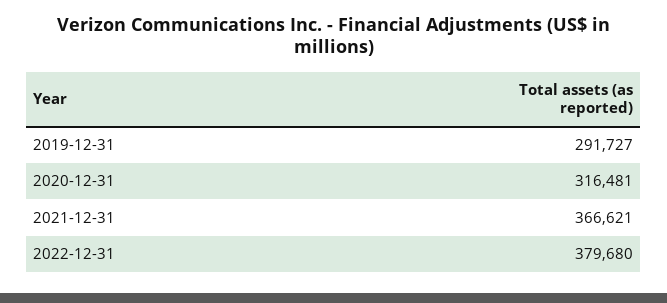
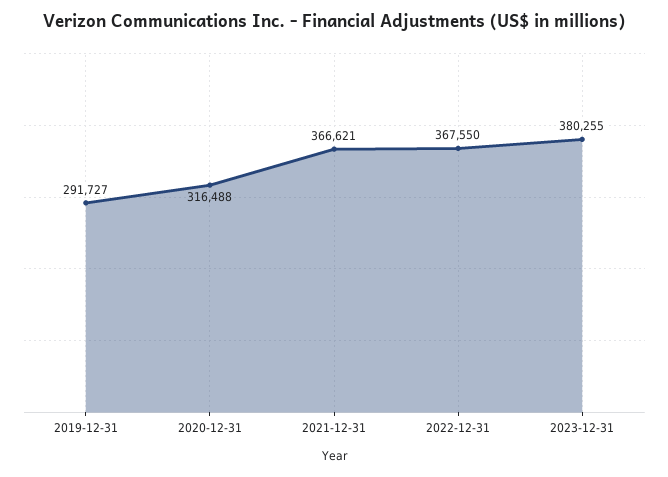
2020-12-31: 316481 -> 316488
2022-12-31: 379680 -> 367550
2023-12-31: none -> 380255

